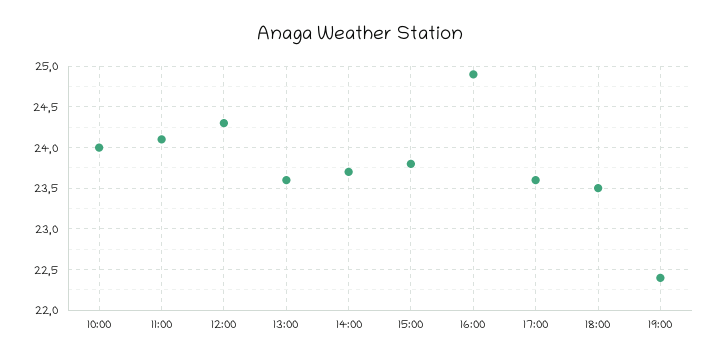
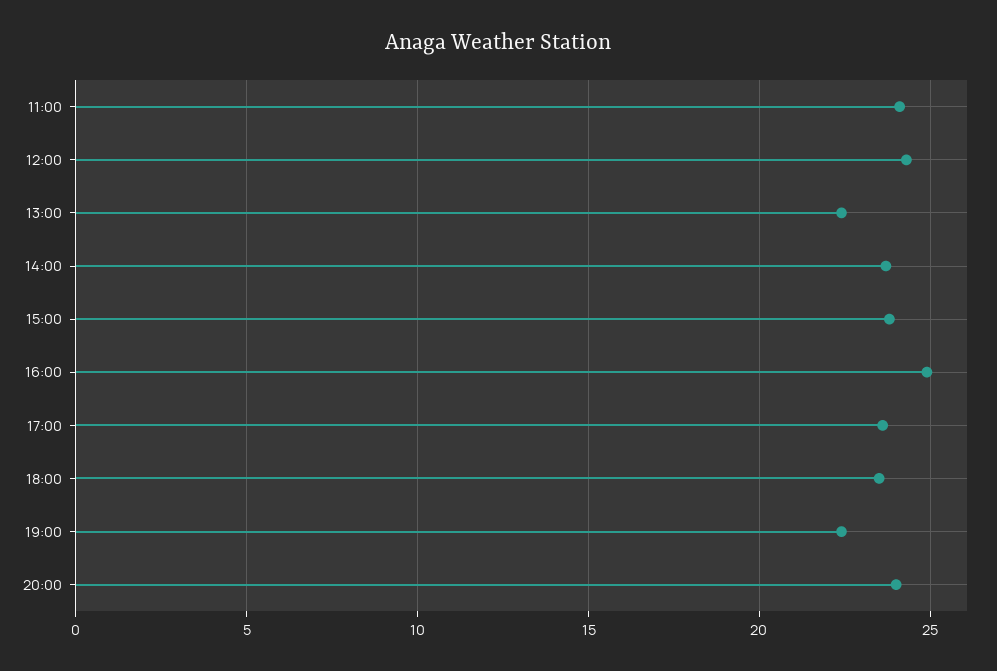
10:00: 24 -> none
13:00: 23.6 -> 22.5
20:00: none -> 24

